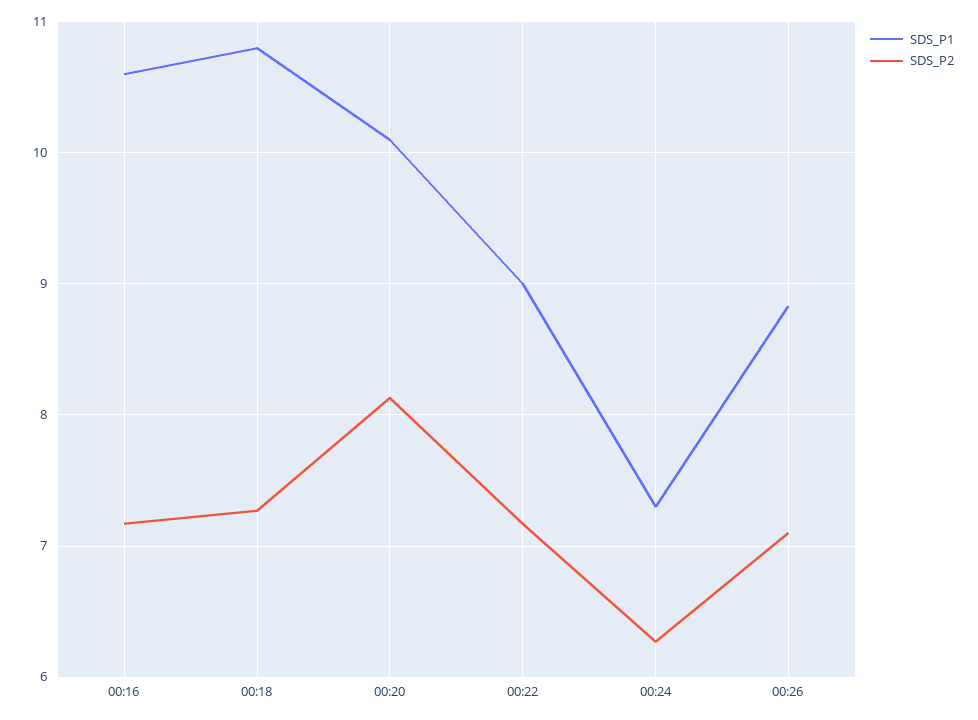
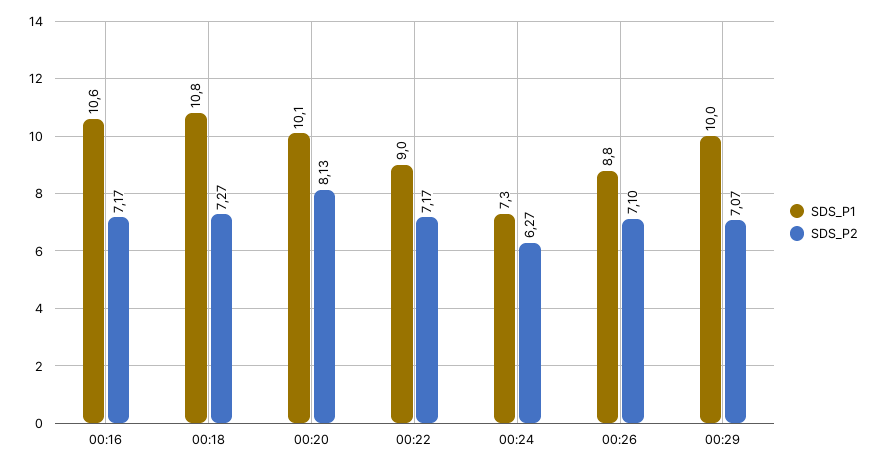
SDS_P1, 00:29: none -> 10
SDS_P2, 00:29: none -> 7.07

